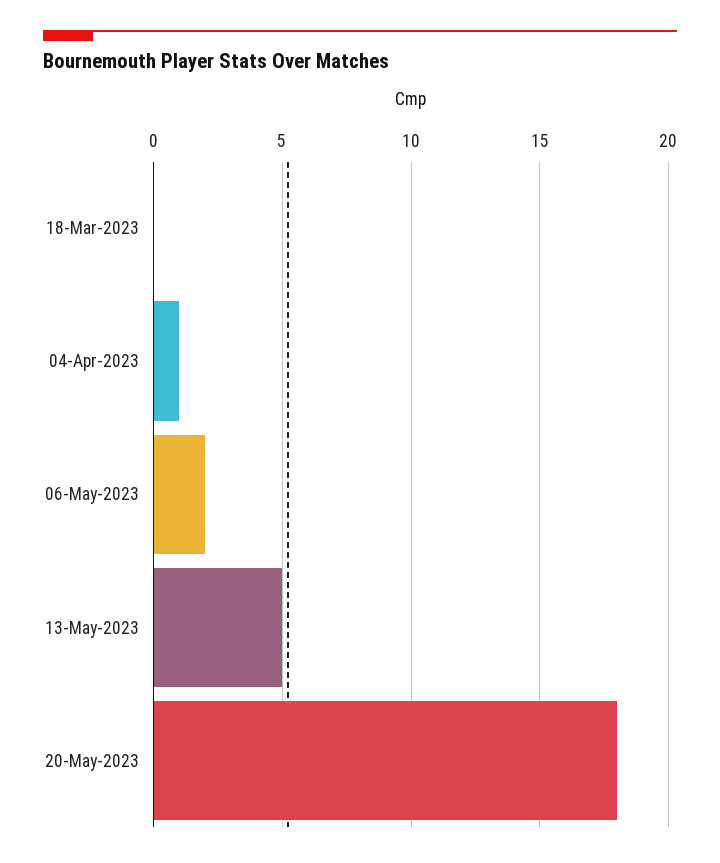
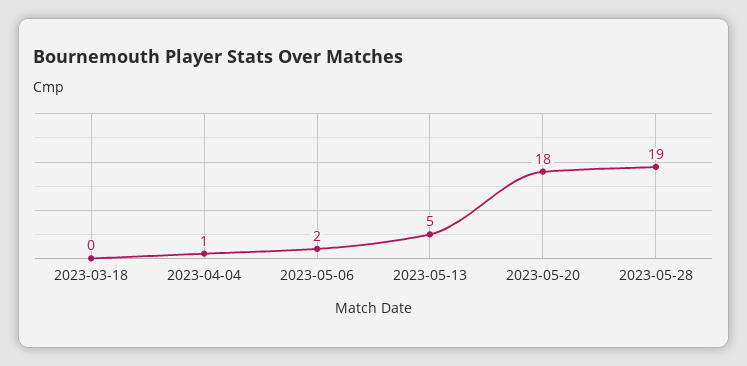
2023-05-28: none -> 19

